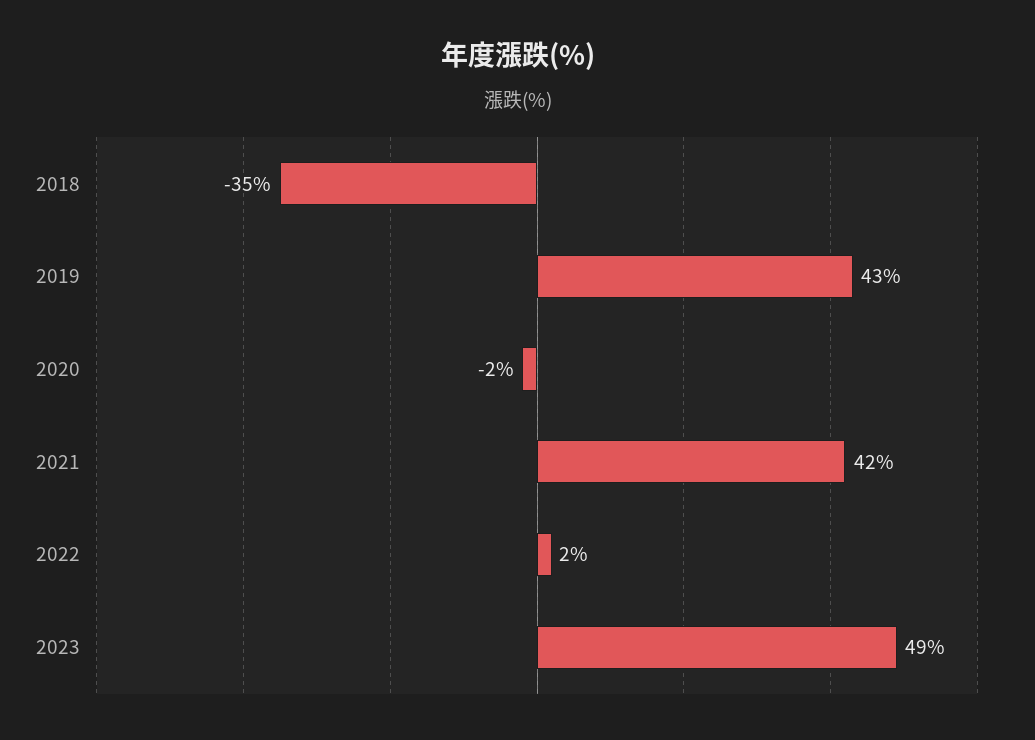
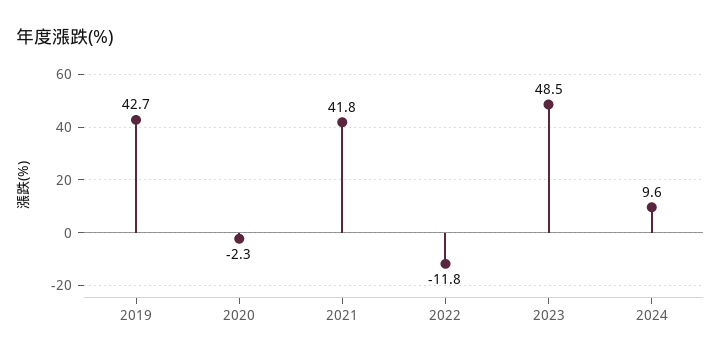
2018: -35 -> none
2022: 2 -> -11.8
2024: none -> 9.6

